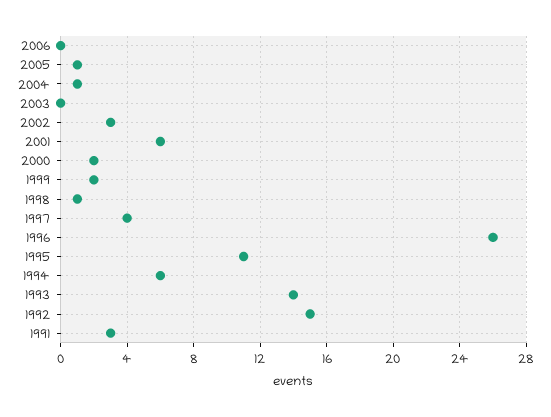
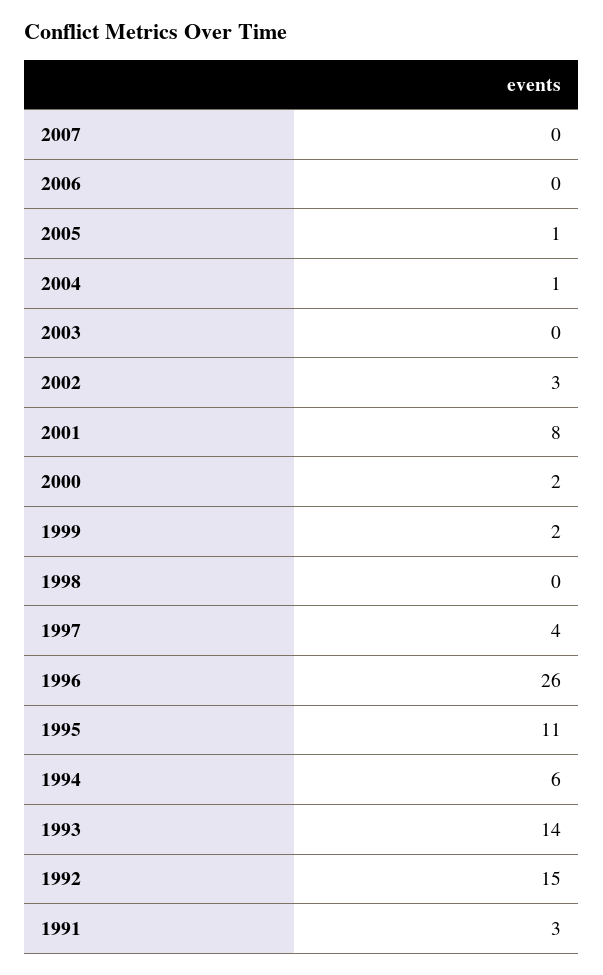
2001: 6 -> 8
1998: 1 -> 0
2007: none -> 0

